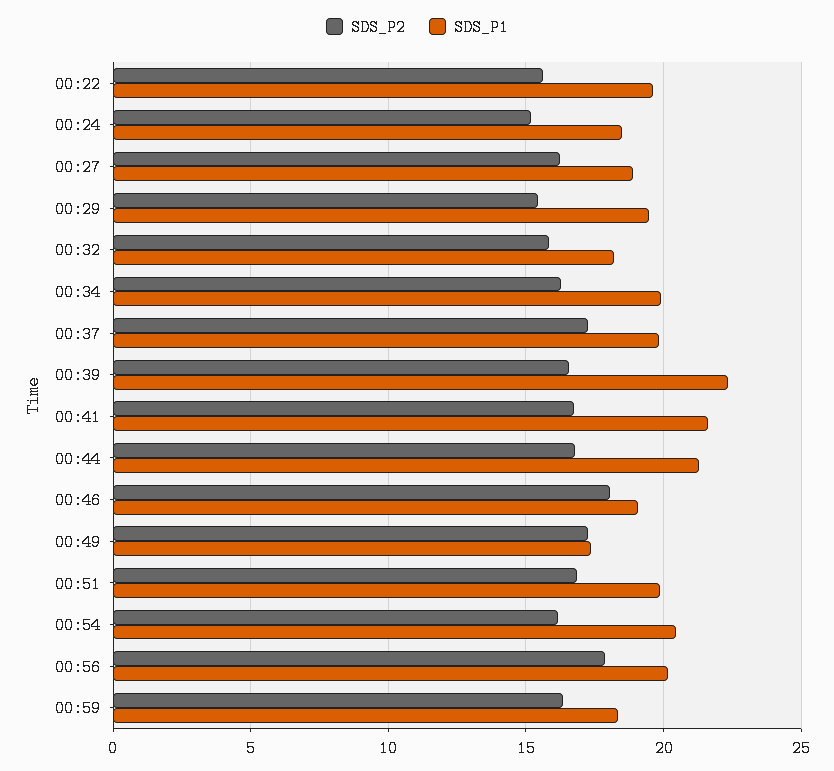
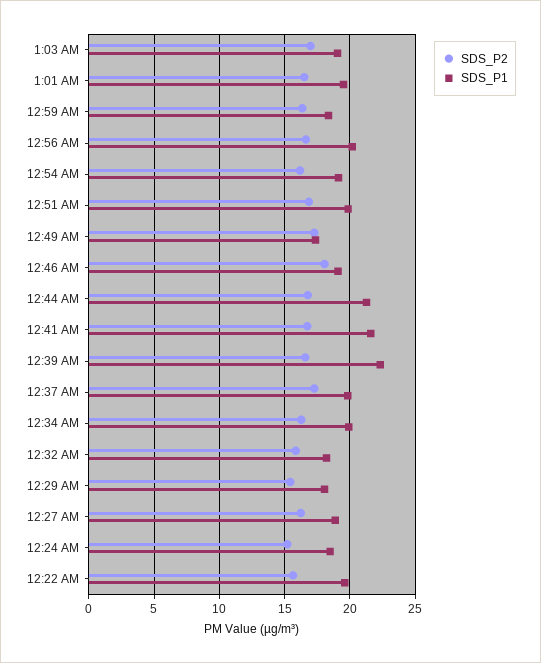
SDS_P1, 00:29: 19.5 -> 18
SDS_P1, 00:54: 20.5 -> 19
SDS_P2, 00:56: 18 -> 16.5
SDS_P2, 1:03 AM: none -> 17
SDS_P1, 1:03 AM: none -> 19
SDS_P2, 1:01 AM: none -> 16.5
SDS_P1, 1:01 AM: none -> 19.5

